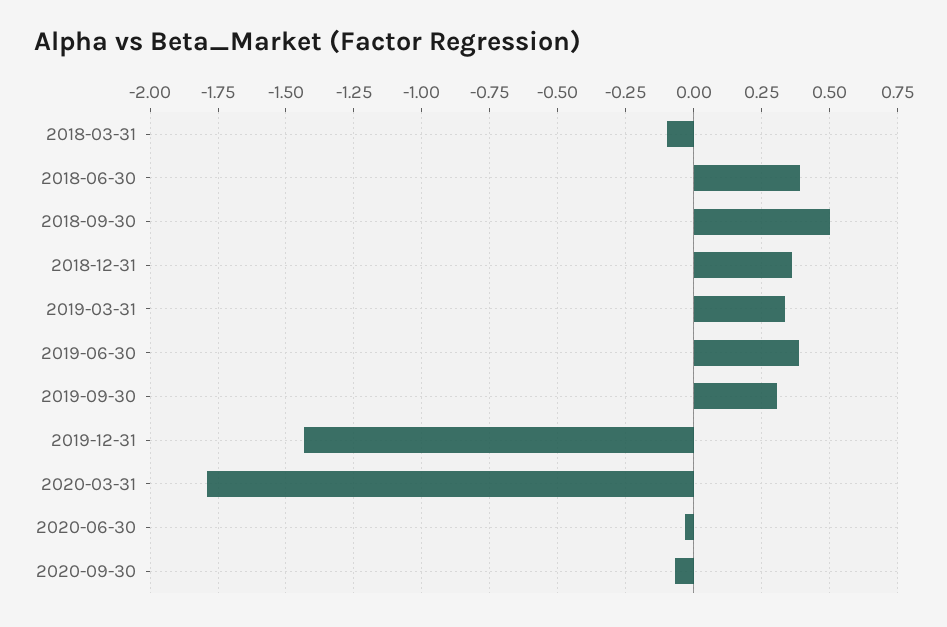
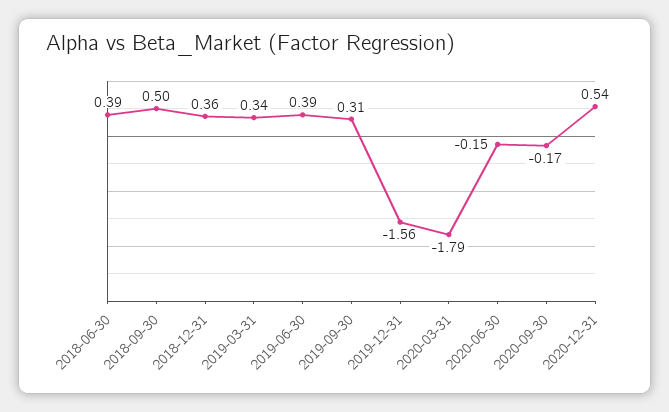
2018-03-31: -0.1 -> none
2019-12-31: -1.425 -> -1.56
2020-06-30: -0.025 -> -0.15
2020-09-30: -0.075 -> -0.17
2020-12-31: none -> 0.54

